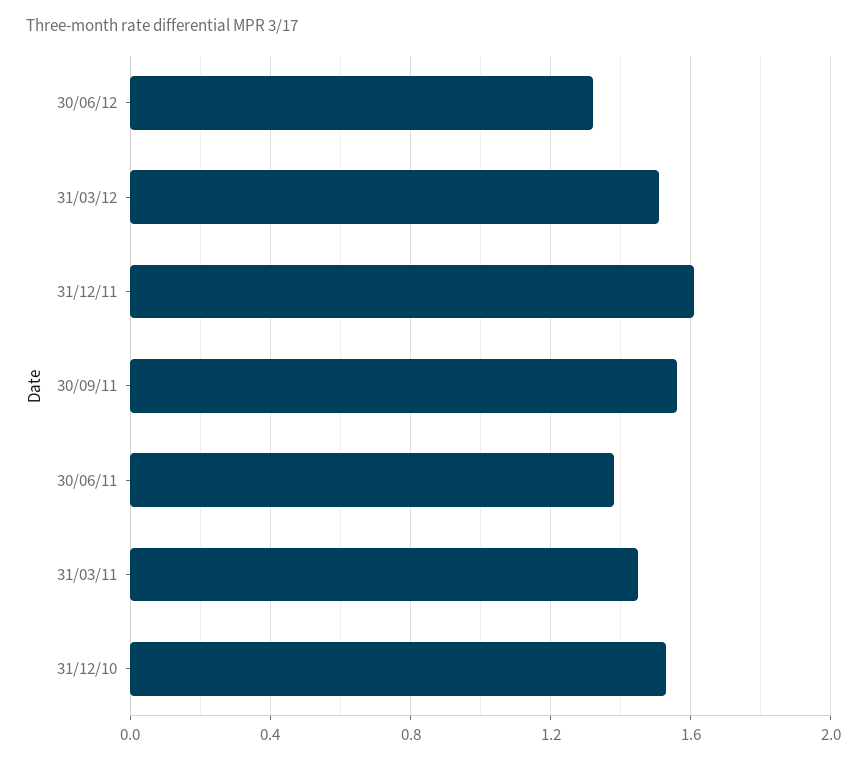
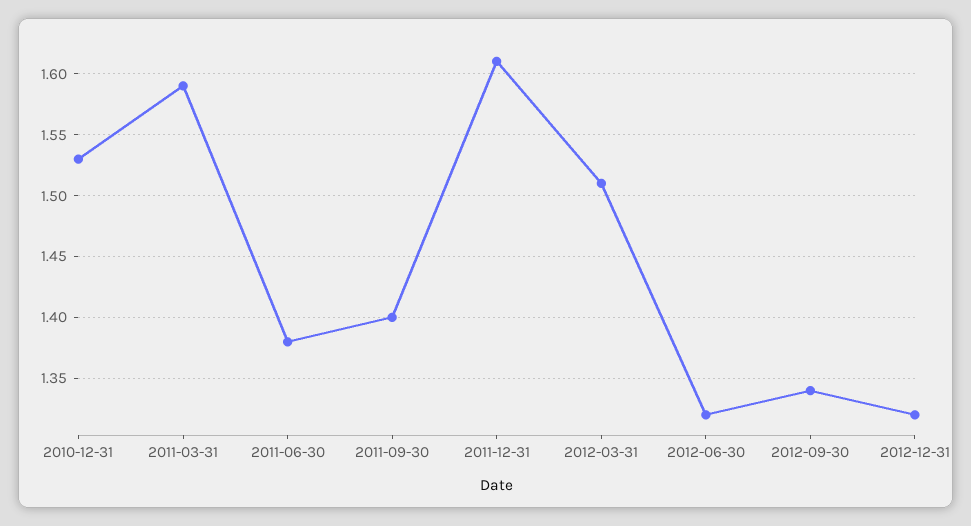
30/09/11: 1.55 -> 1.4
31/03/11: 1.45 -> 1.59
2012-09-30: none -> 1.34
2012-12-31: none -> 1.32

